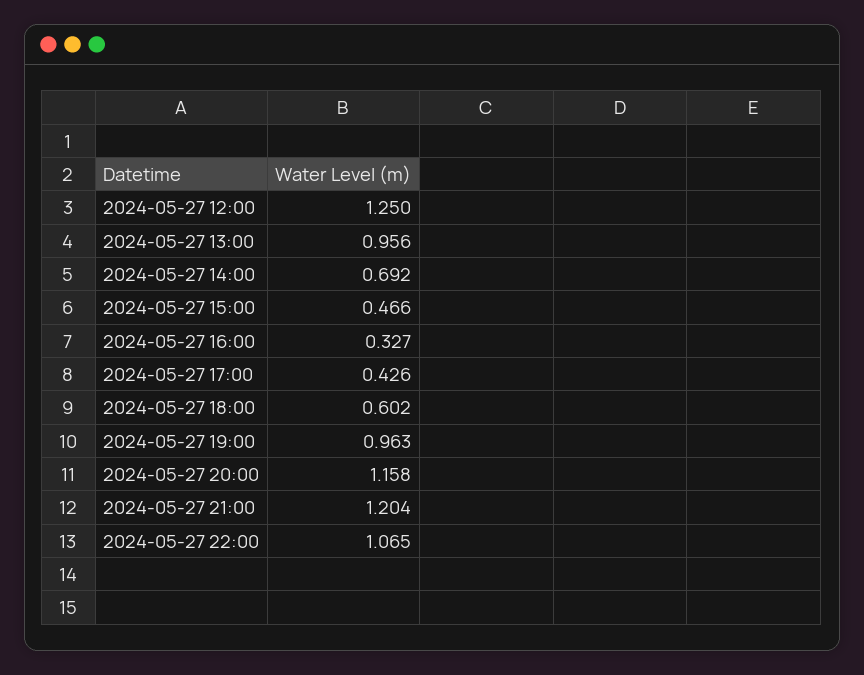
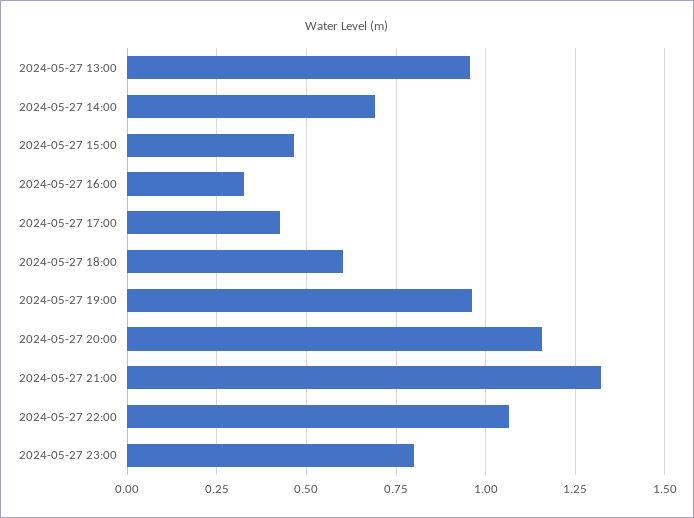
2024-05-27 12:00: 1.25 -> none
2024-05-27 21:00: 1.204 -> 1.325
2024-05-27 23:00: none -> 0.8

